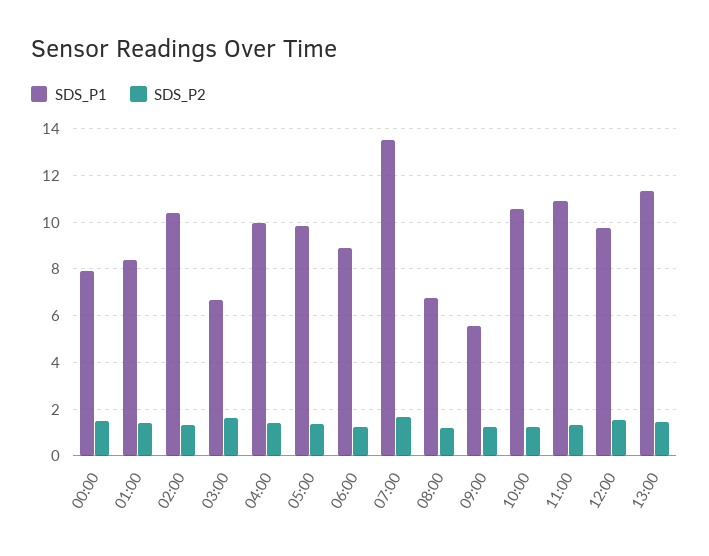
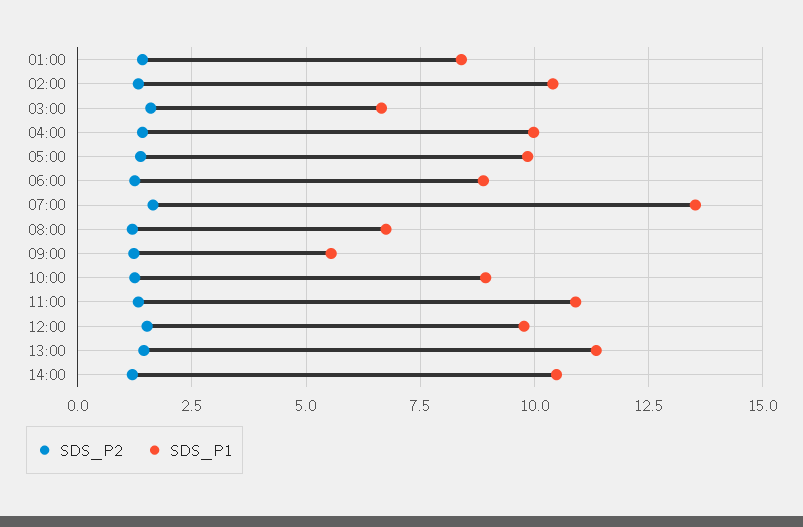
SDS_P1, 00:00: 8 -> none
SDS_P2, 00:00: 1.5 -> none
SDS_P1, 10:00: 10.5 -> 9
SDS_P2, 14:00: none -> 1.25
SDS_P1, 14:00: none -> 10.5

